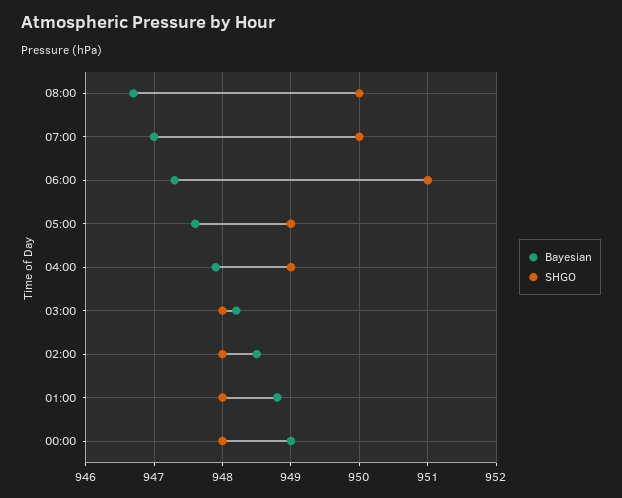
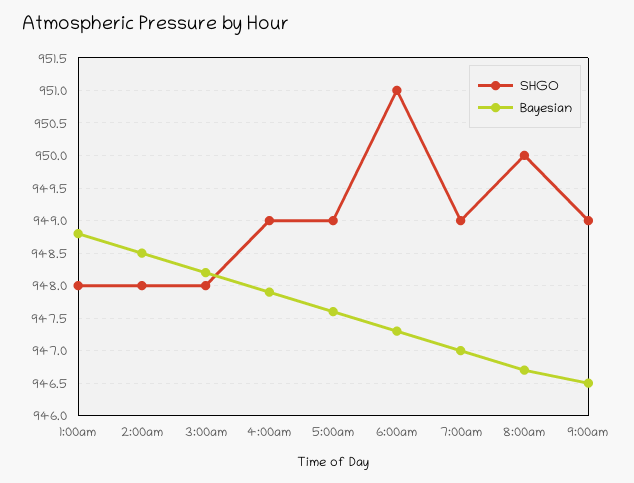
SHGO, 07:00: 950 -> 949
Bayesian, 00:00: 949 -> none
SHGO, 00:00: 948 -> none
SHGO, 9:00am: none -> 949
Bayesian, 9:00am: none -> 946.5

